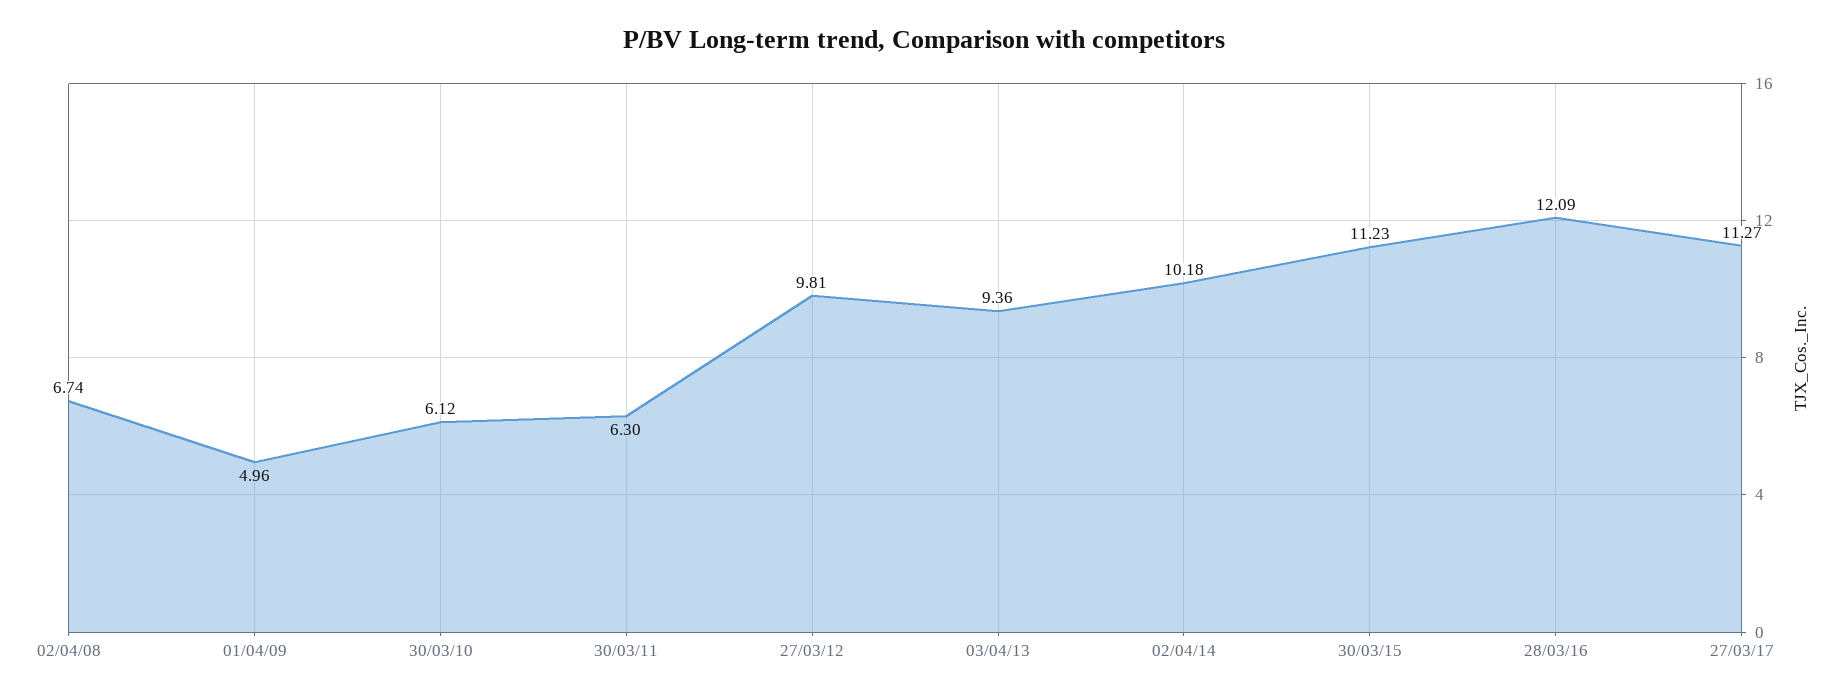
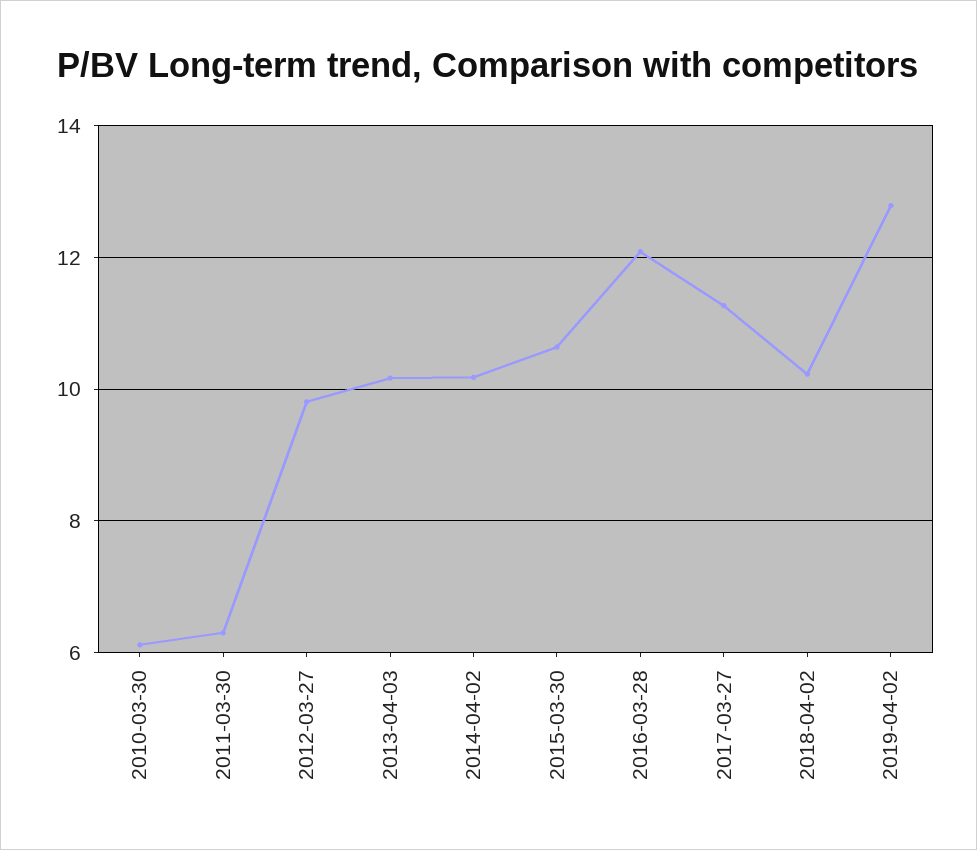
02/04/08: 6.74 -> none
01/04/09: 4.96 -> none
03/04/13: 9.36 -> 10.2
30/03/15: 11.23 -> 10.6
2018-04-02: none -> 10.2
2019-04-02: none -> 12.8

